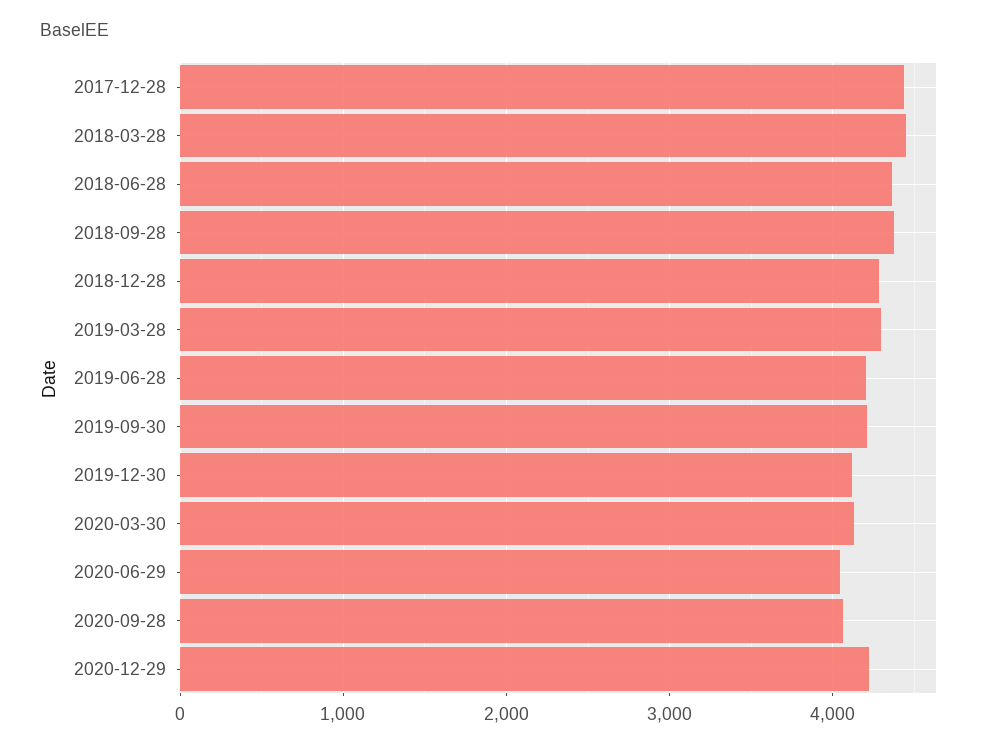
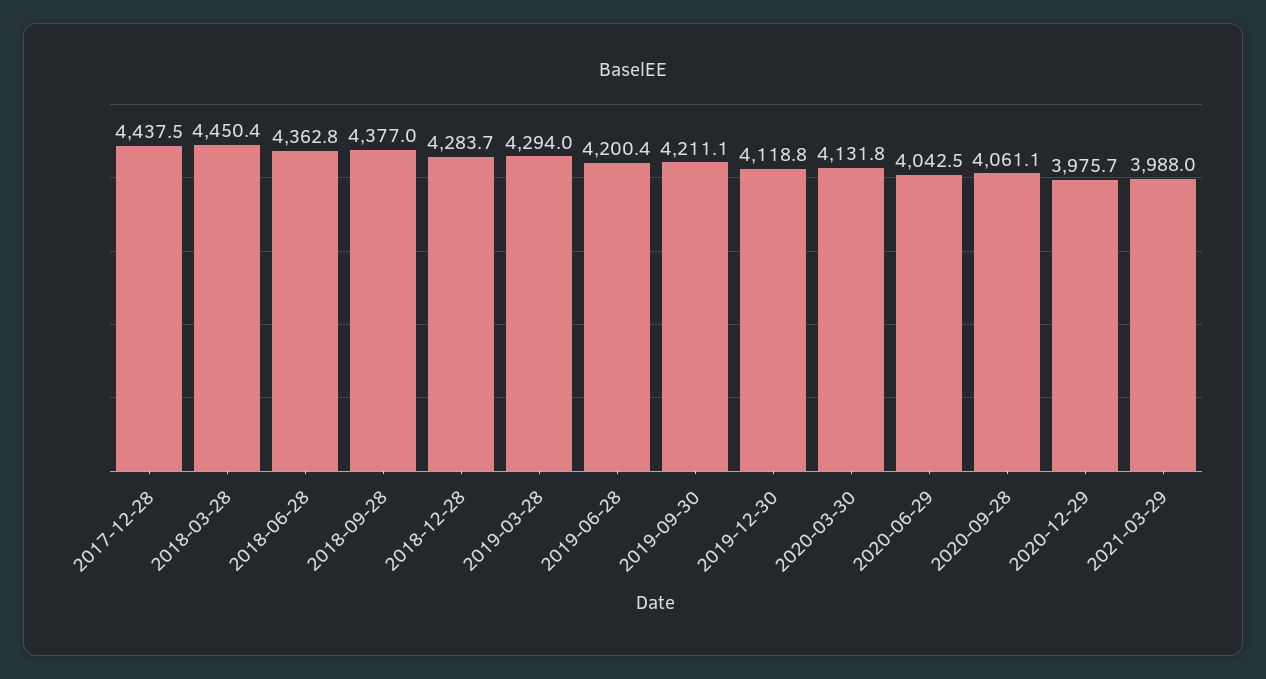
2020-12-29: 4200 -> 3975.7
2021-03-29: none -> 3988

